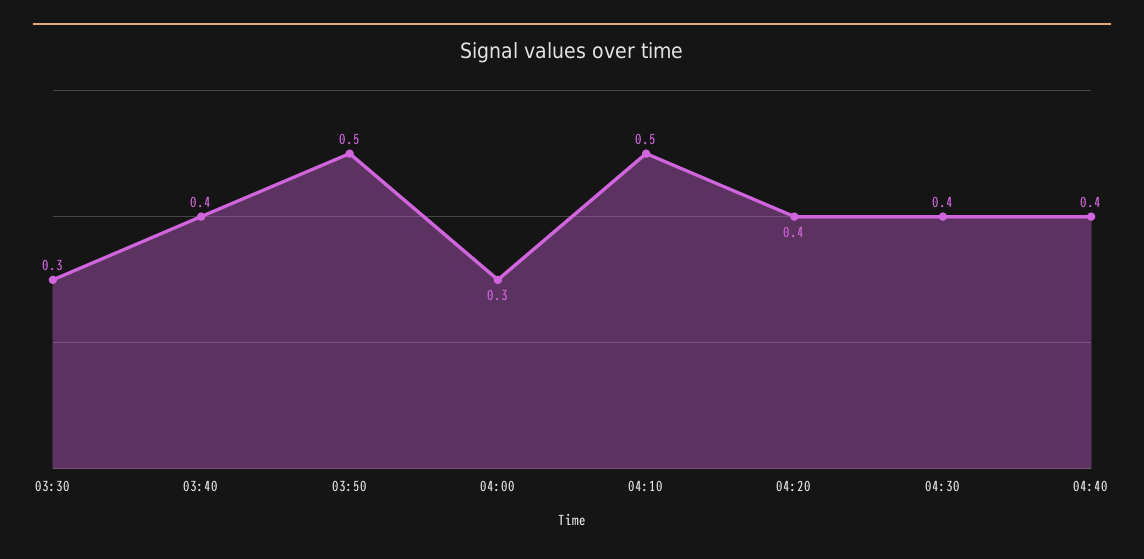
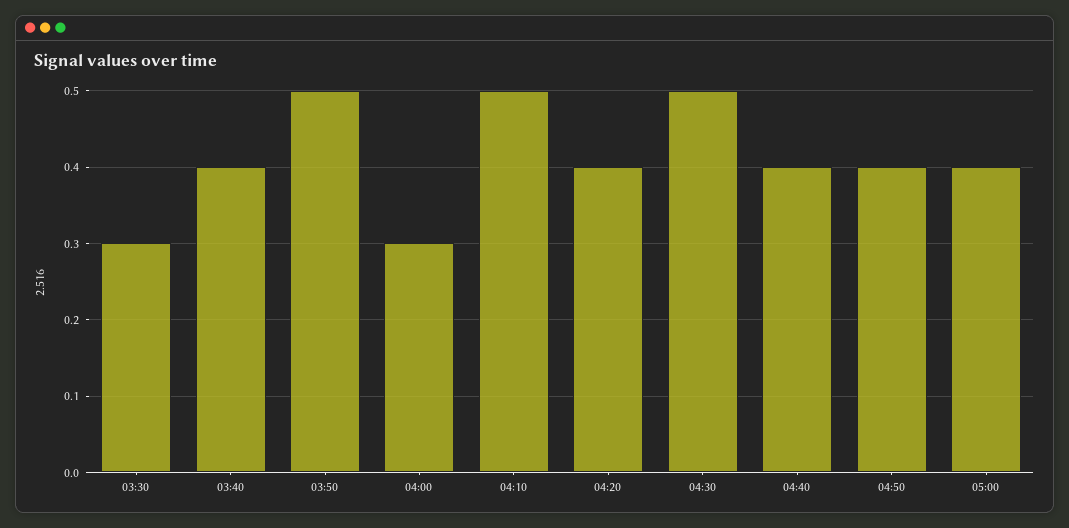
04:30: 0.4 -> 0.5
04:50: none -> 0.4
05:00: none -> 0.4

